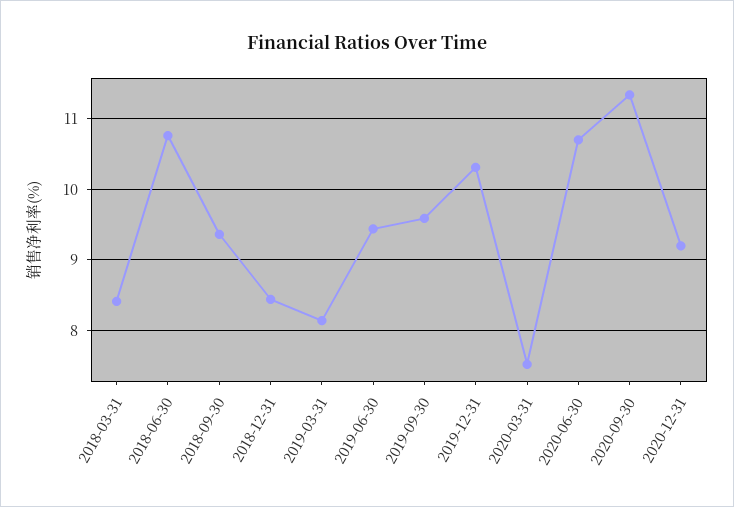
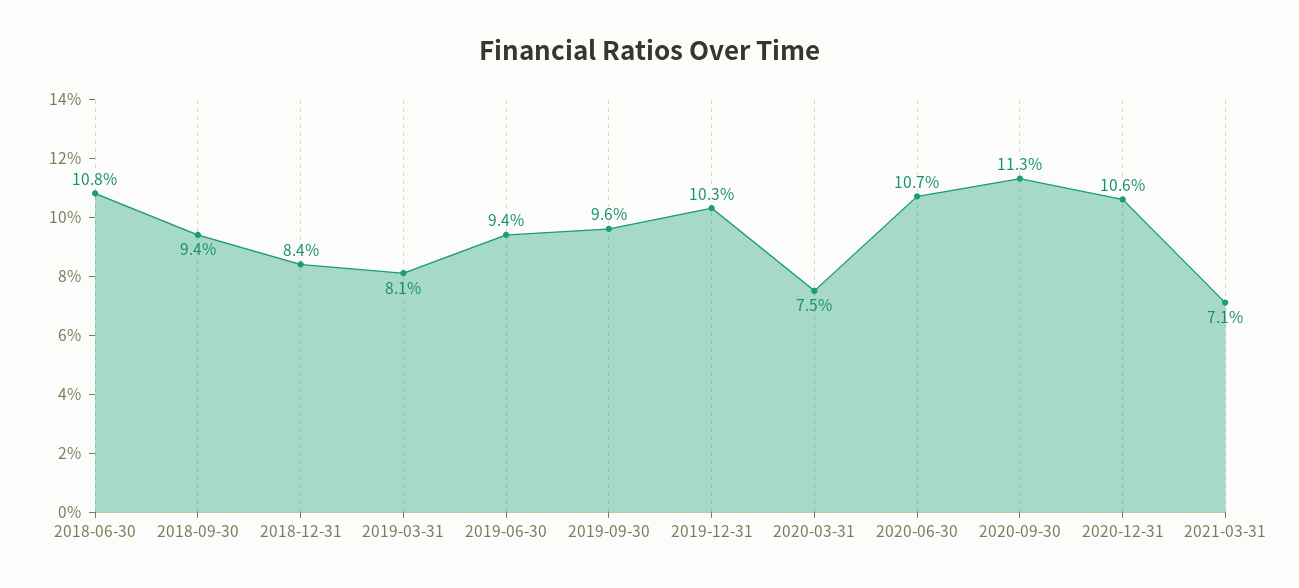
2018-03-31: 8.4 -> none
2020-12-31: 9.2 -> 10.6
2021-03-31: none -> 7.1

